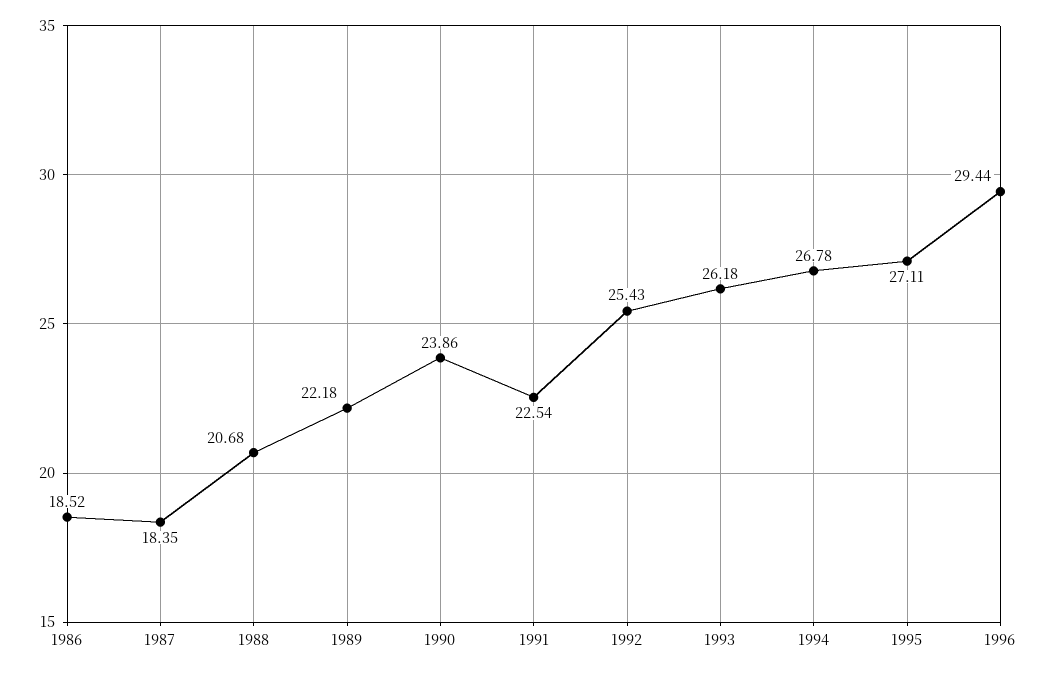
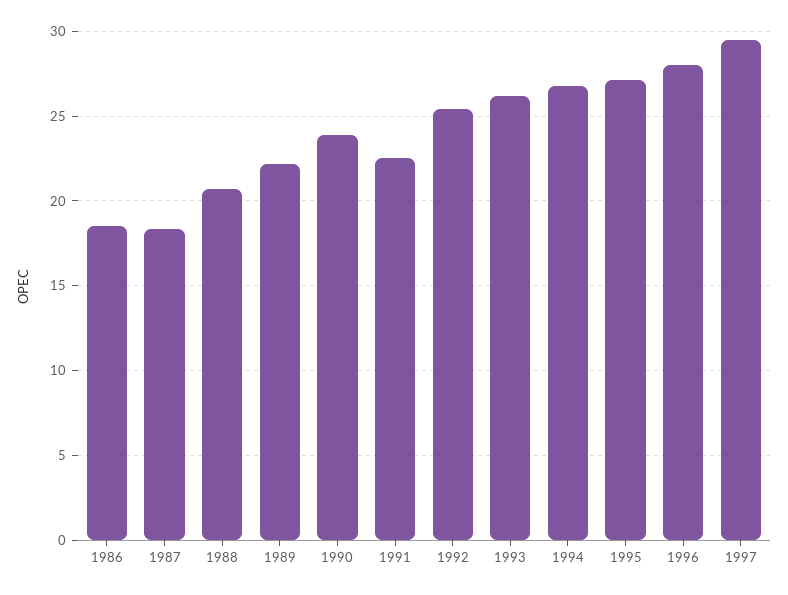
1996: 29.44 -> 28
1997: none -> 29.5

